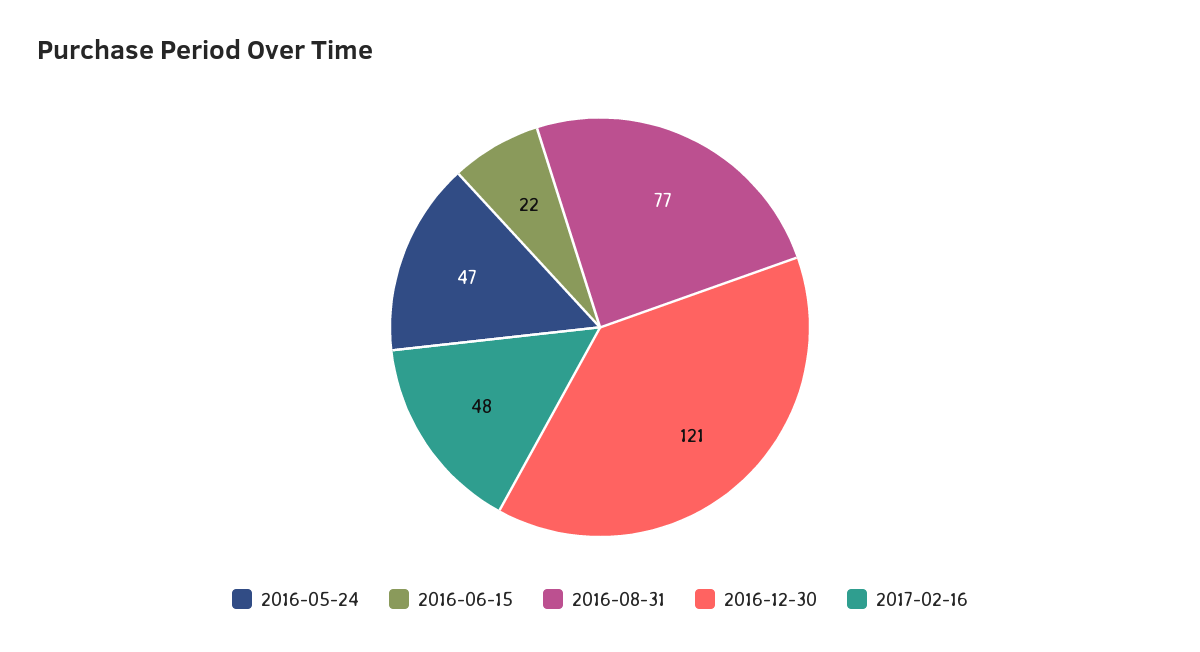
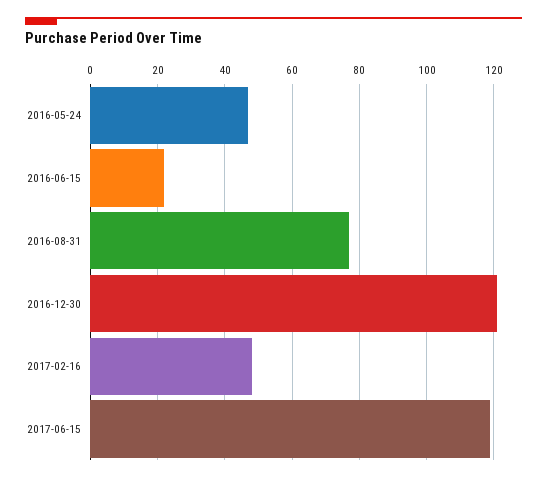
2017-06-15: none -> 120

